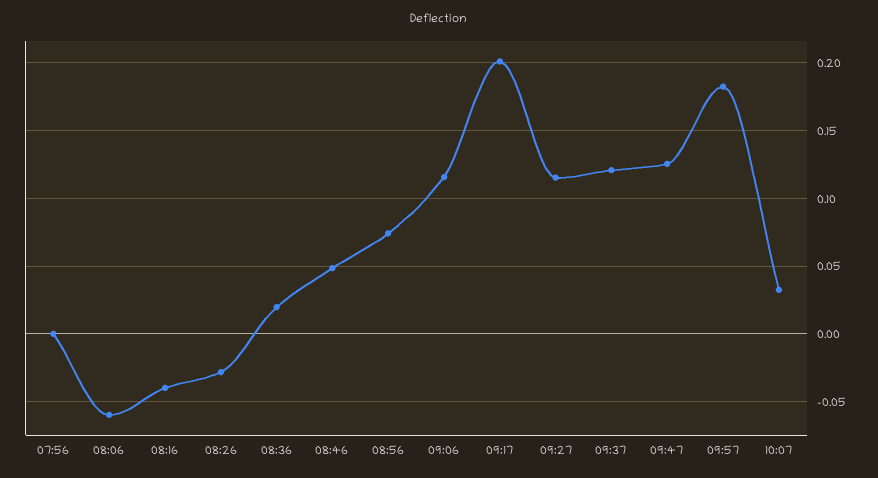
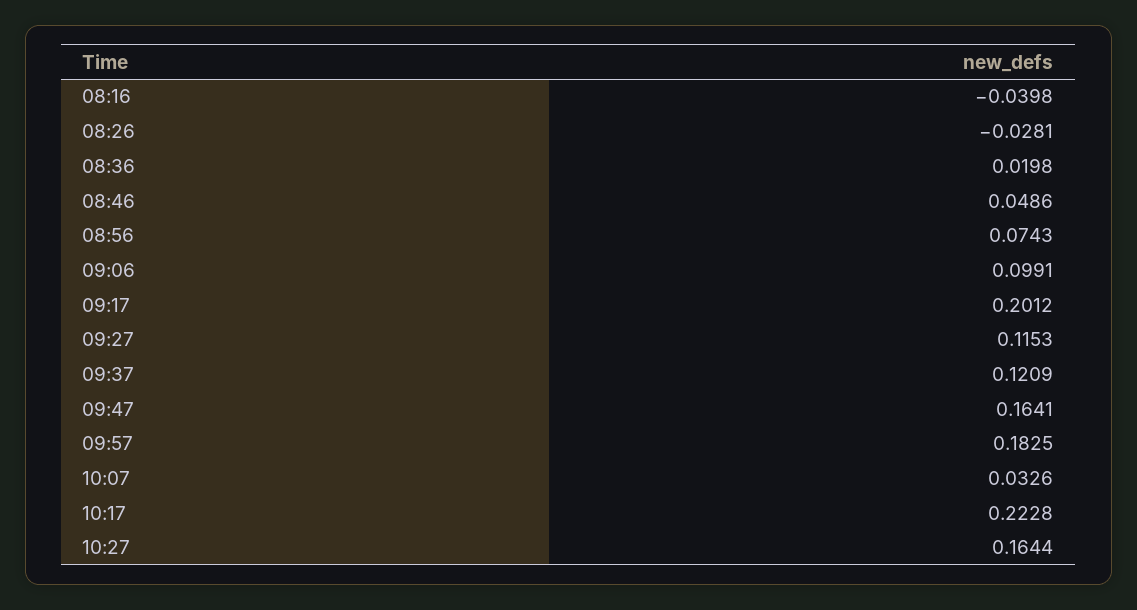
07:56: 0 -> none
08:06: -0.06 -> none
09:06: 0.115 -> 0.0991
09:47: 0.125 -> 0.1641
10:17: none -> 0.2228
10:27: none -> 0.1644

